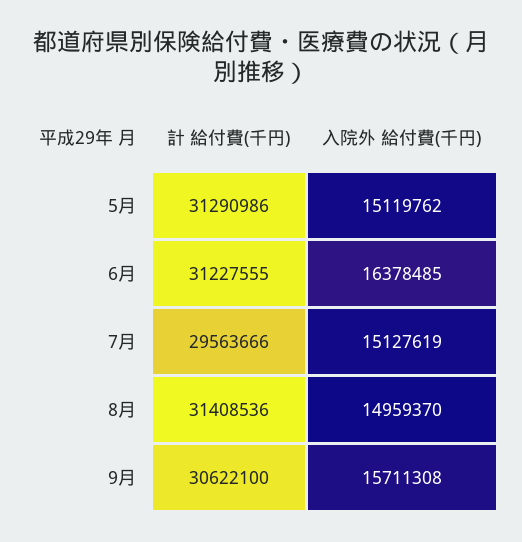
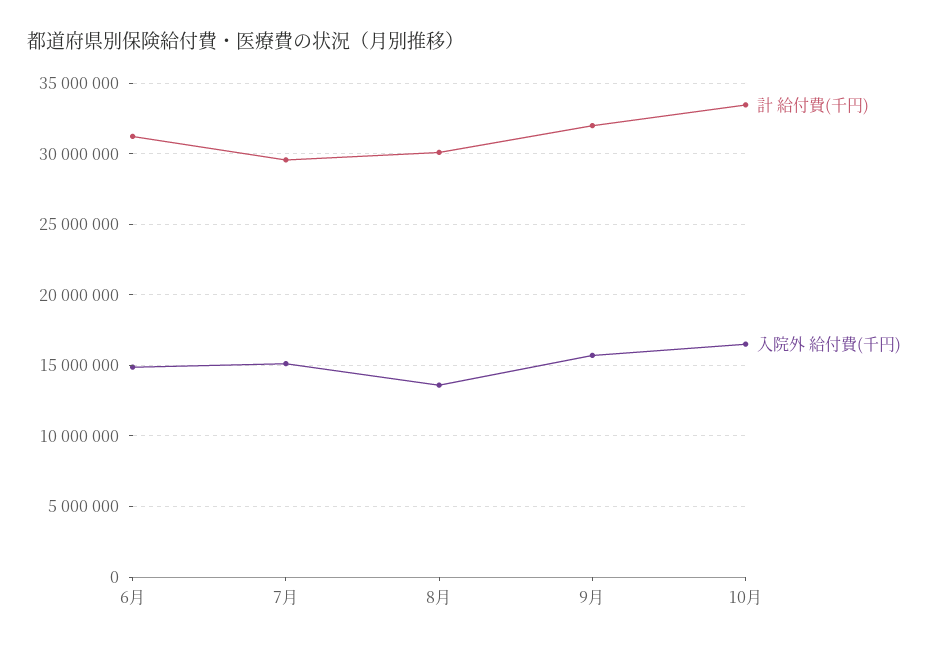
計 給付費(千円), 5月: 31290986 -> none
入院外 給付費(千円), 5月: 15119762 -> none
入院外 給付費(千円), 6月: 16378485 -> 15000000
計 給付費(千円), 8月: 31408536 -> 30000000
入院外 給付費(千円), 8月: 14959370 -> 13500000
計 給付費(千円), 9月: 30622100 -> 32000000
計 給付費(千円), 10月: none -> 33500000
入院外 給付費(千円), 10月: none -> 16500000

